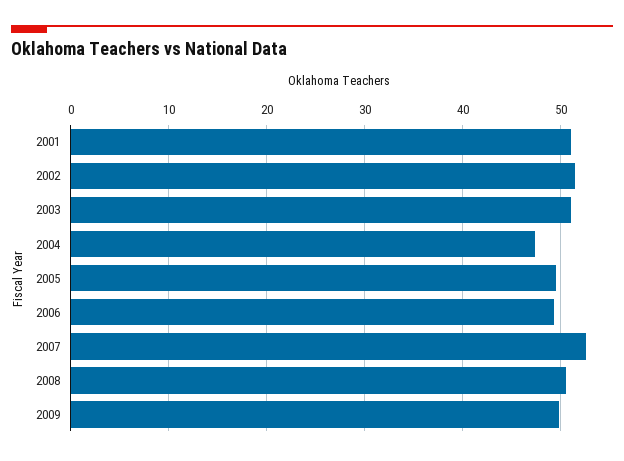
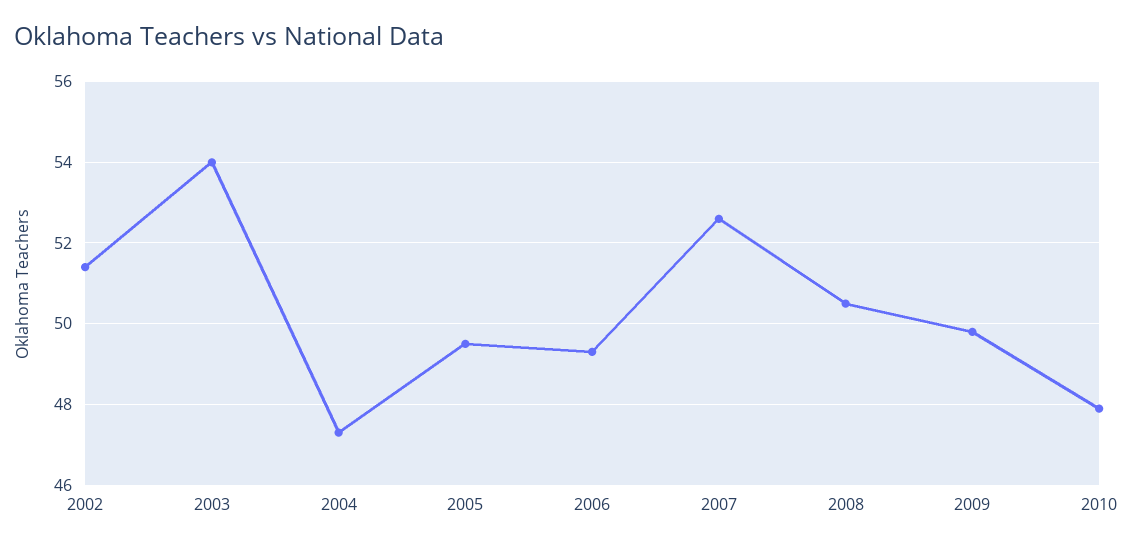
2001: 51 -> none
2003: 51 -> 54
2010: none -> 48

